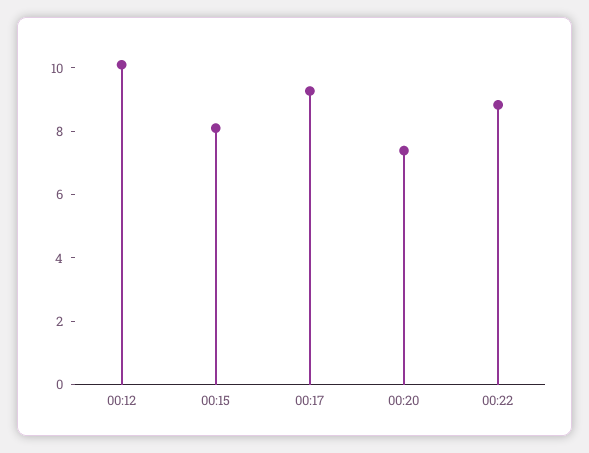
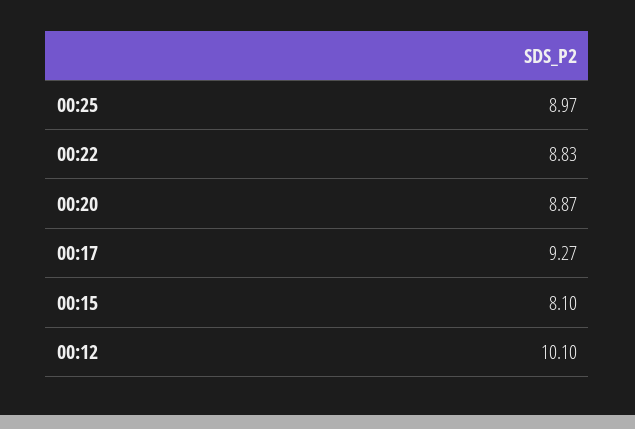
00:20: 7.5 -> 8.87
00:25: none -> 8.97

